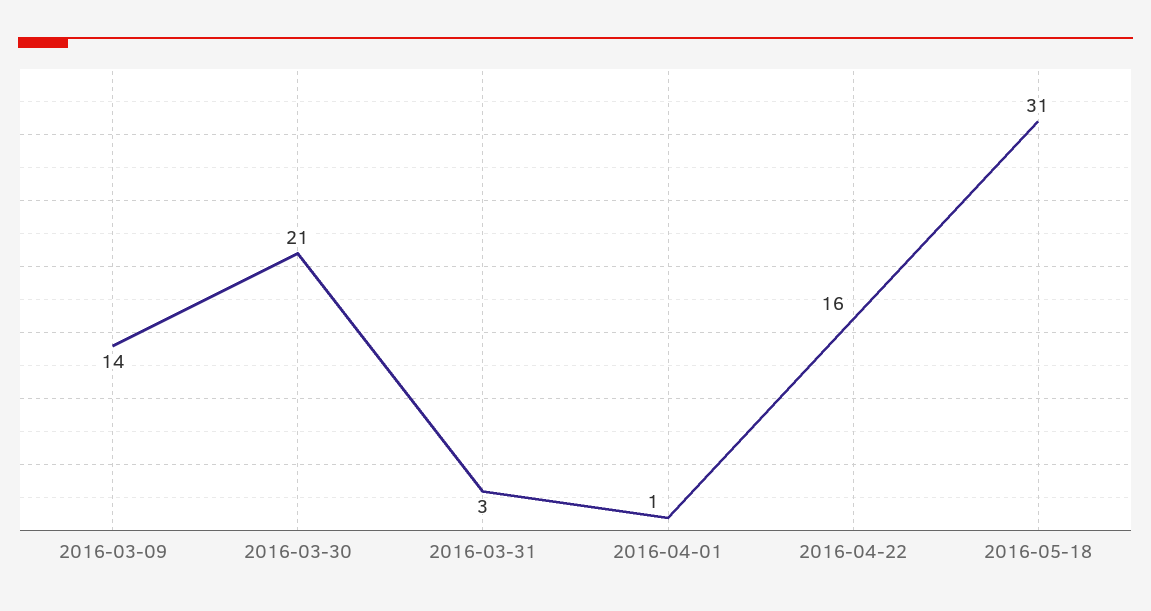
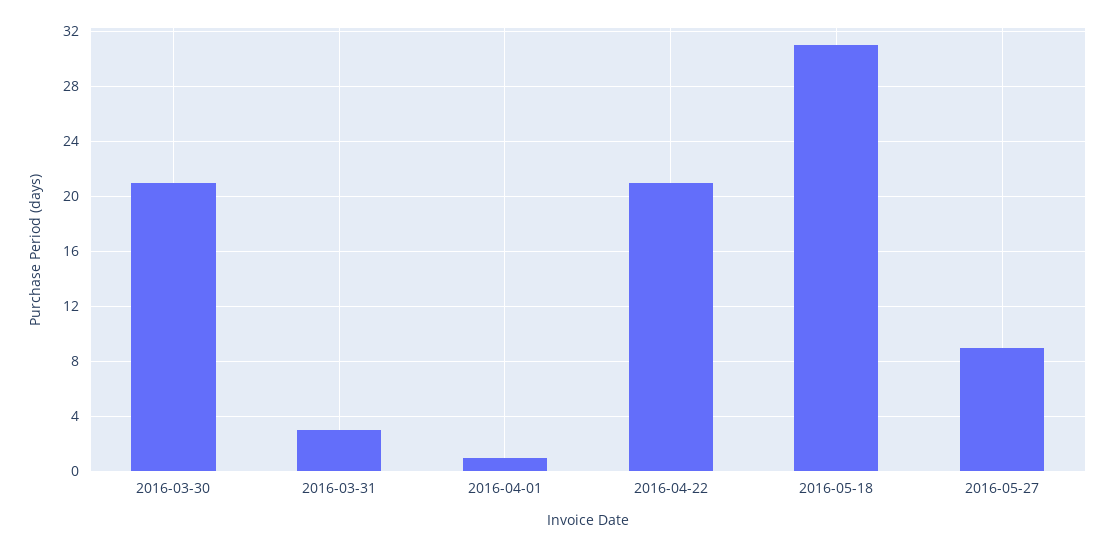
2016-03-09: 14 -> none
2016-04-22: 16 -> 21
2016-05-27: none -> 9

